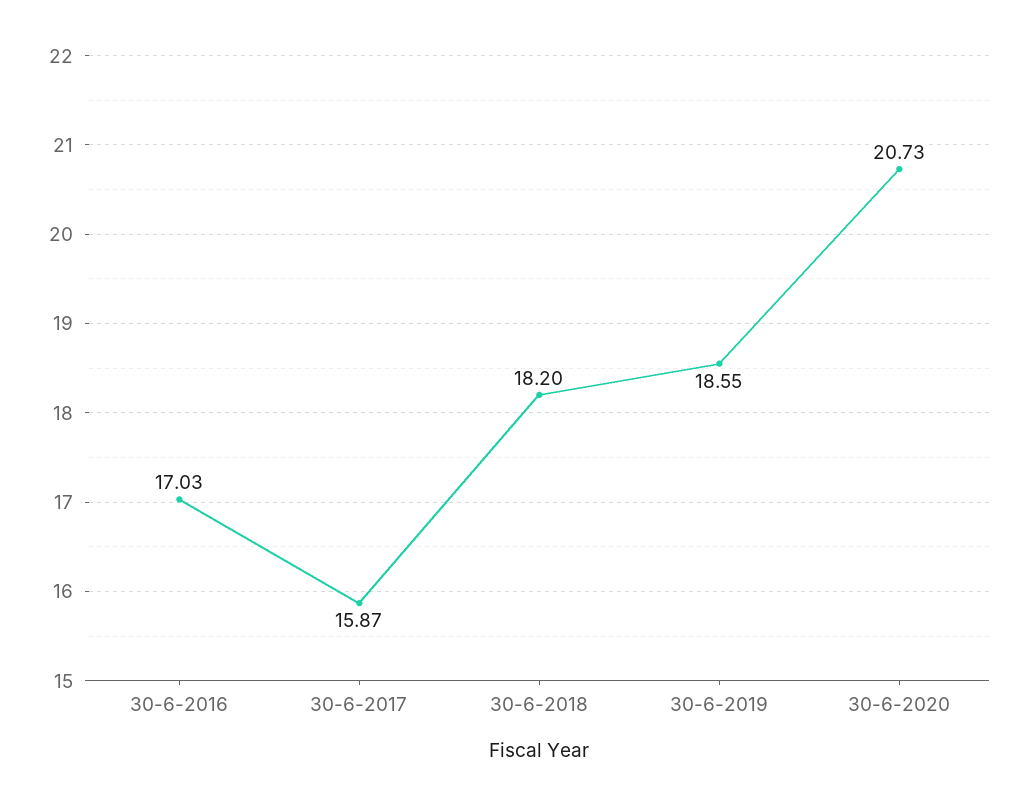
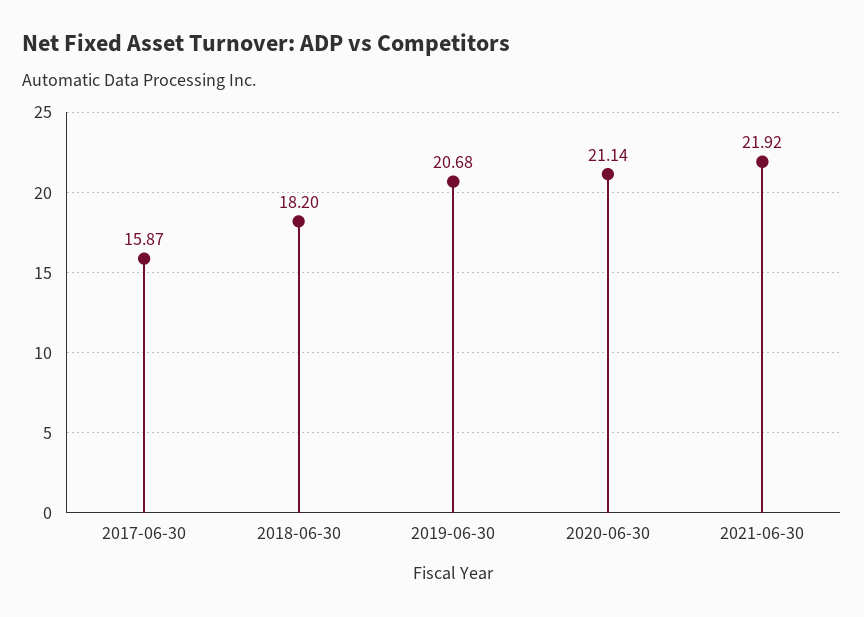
30-6-2016: 17.03 -> none
30-6-2019: 18.55 -> 20.68
30-6-2020: 20.73 -> 21.14
2021-06-30: none -> 21.92

